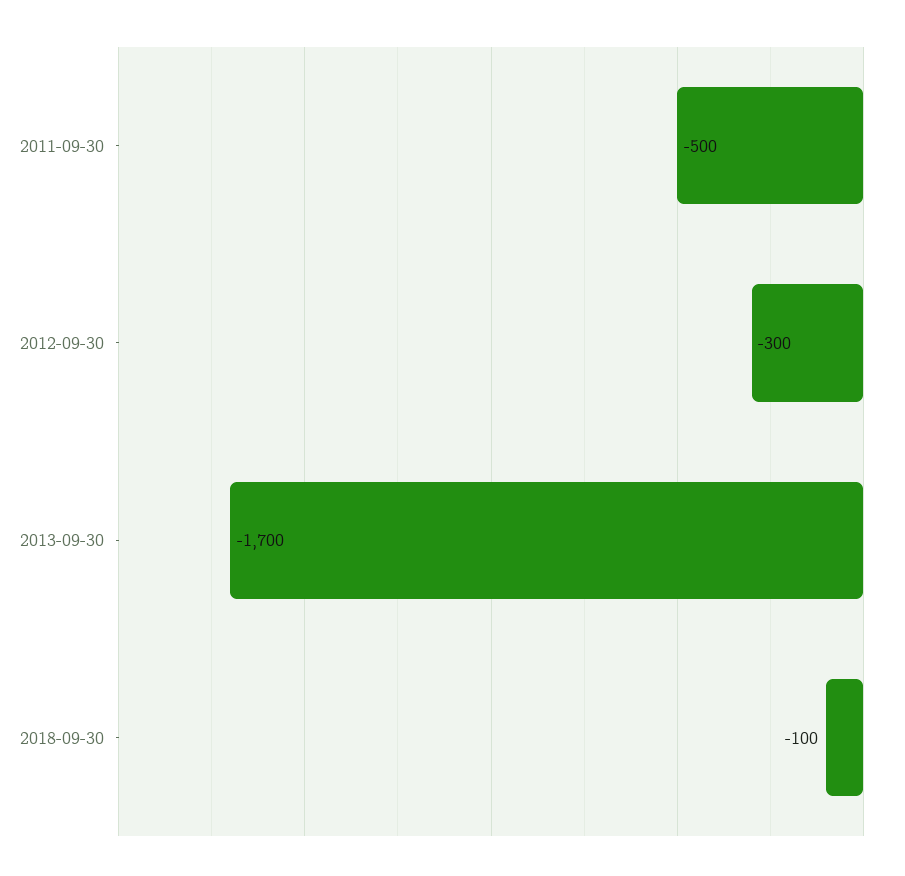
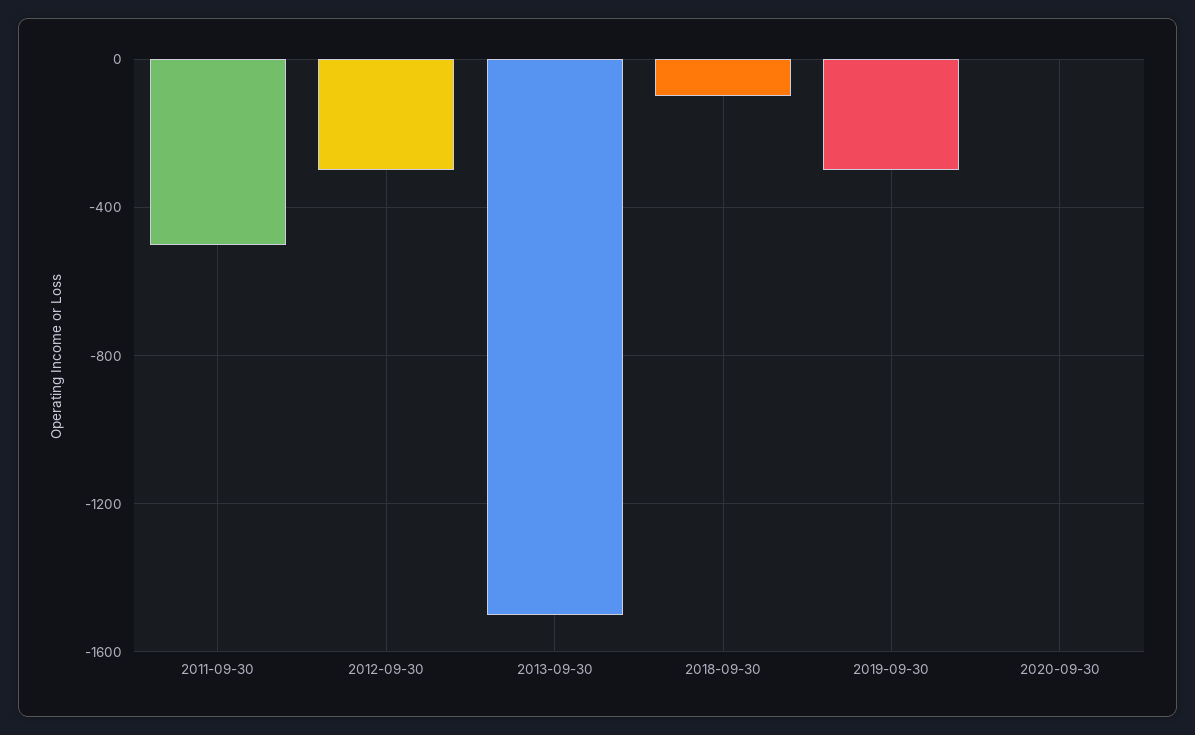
2013-09-30: -1700 -> -1500
2019-09-30: none -> -300
2020-09-30: none -> 0

